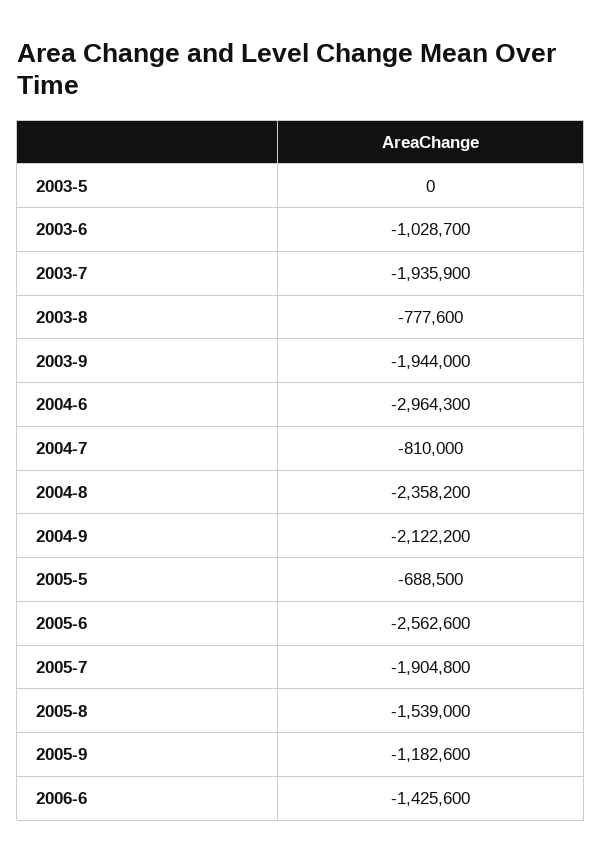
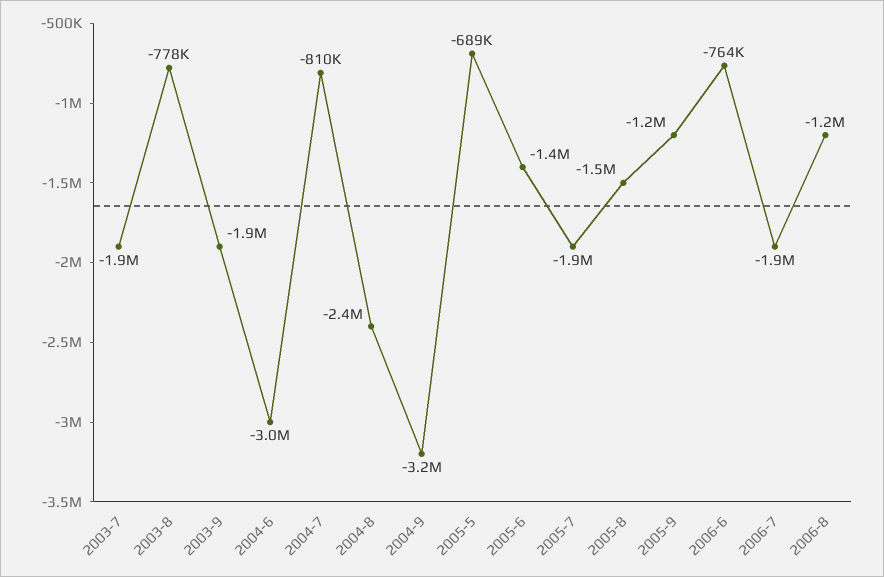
2003-5: 0 -> none
2003-6: -1028700 -> none
2004-9: -2122200 -> -3200000
2005-6: -2562600 -> -1400000
2006-6: -1425600 -> -764000
2006-7: none -> -1900000
2006-8: none -> -1200000

